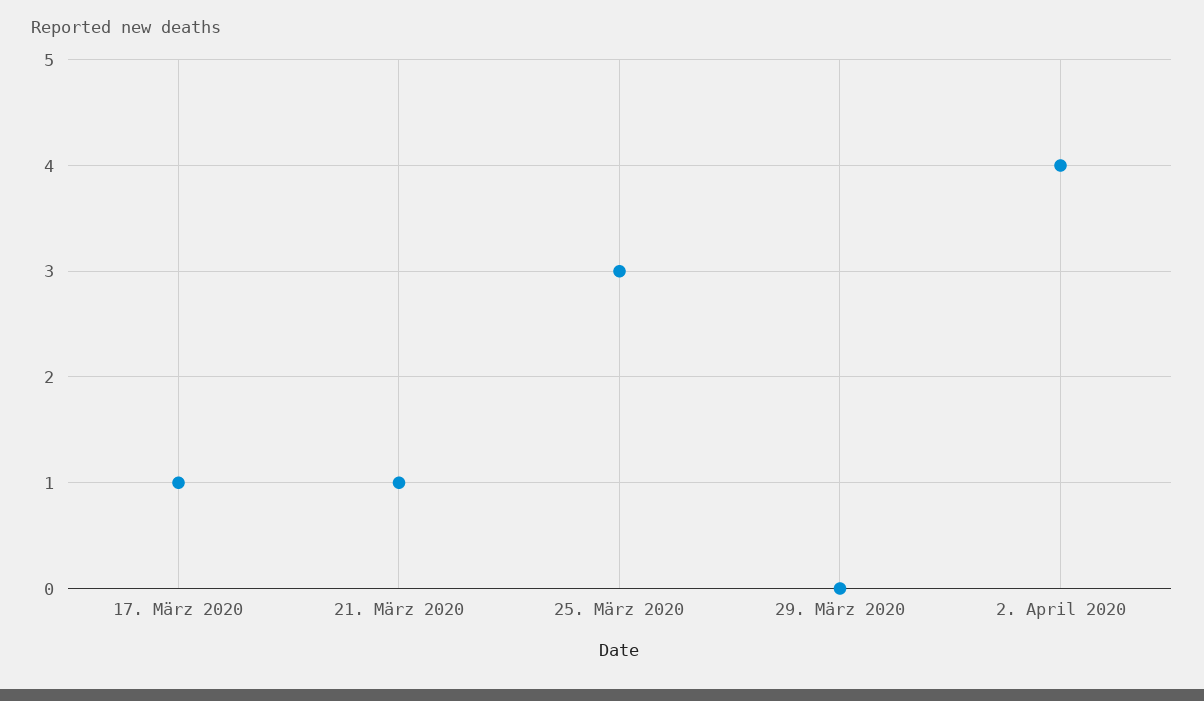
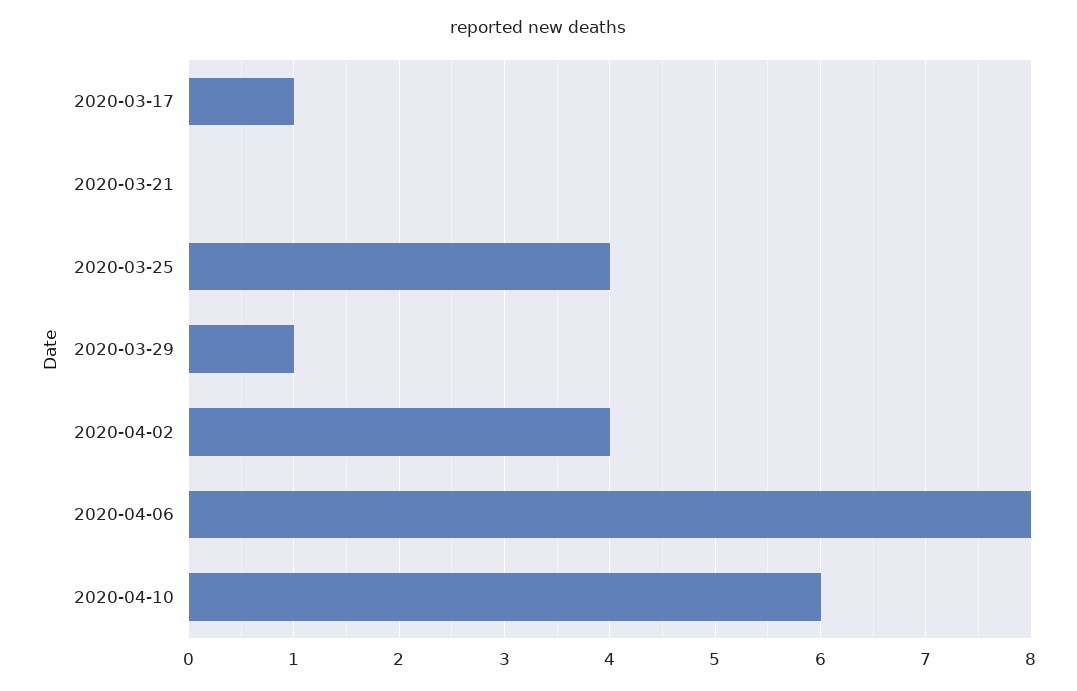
21. März 2020: 1 -> 0
25. März 2020: 3 -> 4
29. März 2020: 0 -> 1
2020-04-06: none -> 8
2020-04-10: none -> 6

